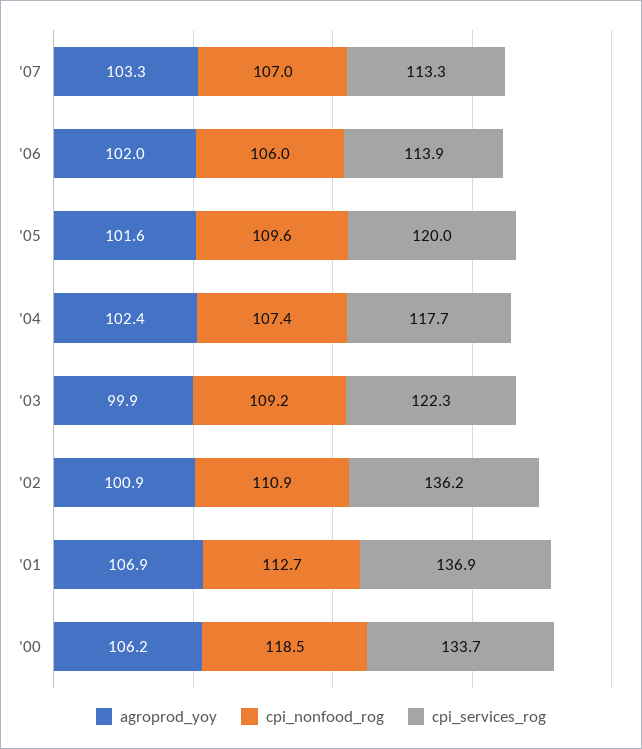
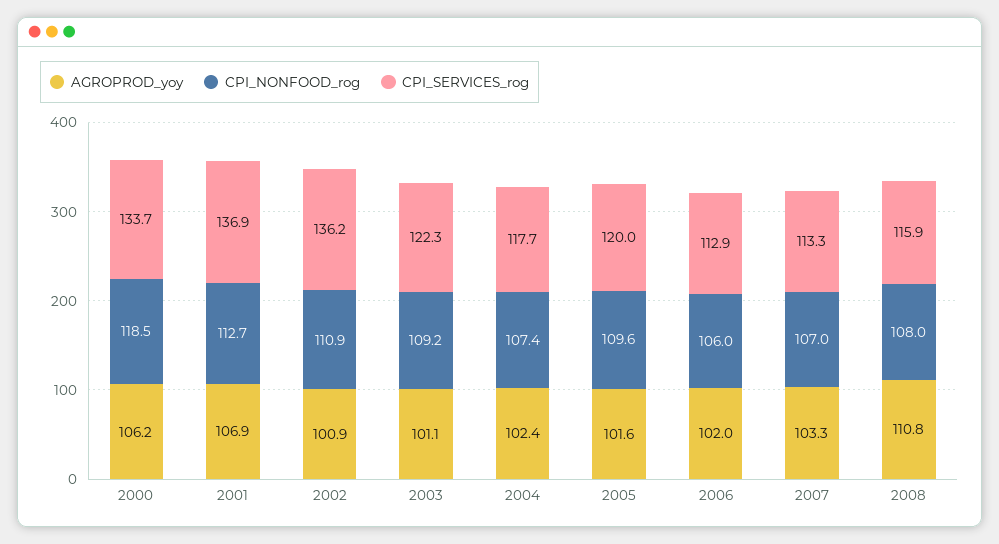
cpi_services_rog, '06: 113.9 -> 112.9
agroprod_yoy, '03: 99.9 -> 101.1
agroprod_yoy, 2008: none -> 110.8
cpi_nonfood_rog, 2008: none -> 108
cpi_services_rog, 2008: none -> 115.9

